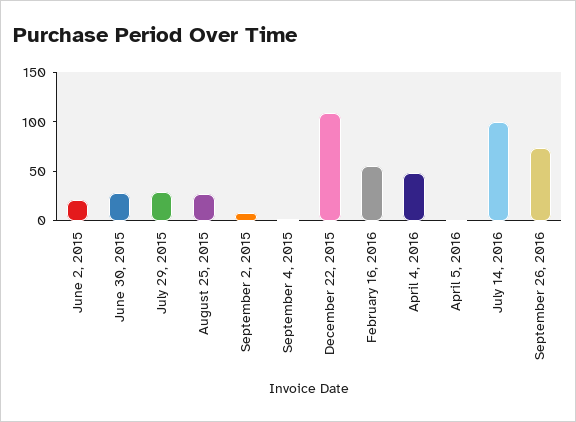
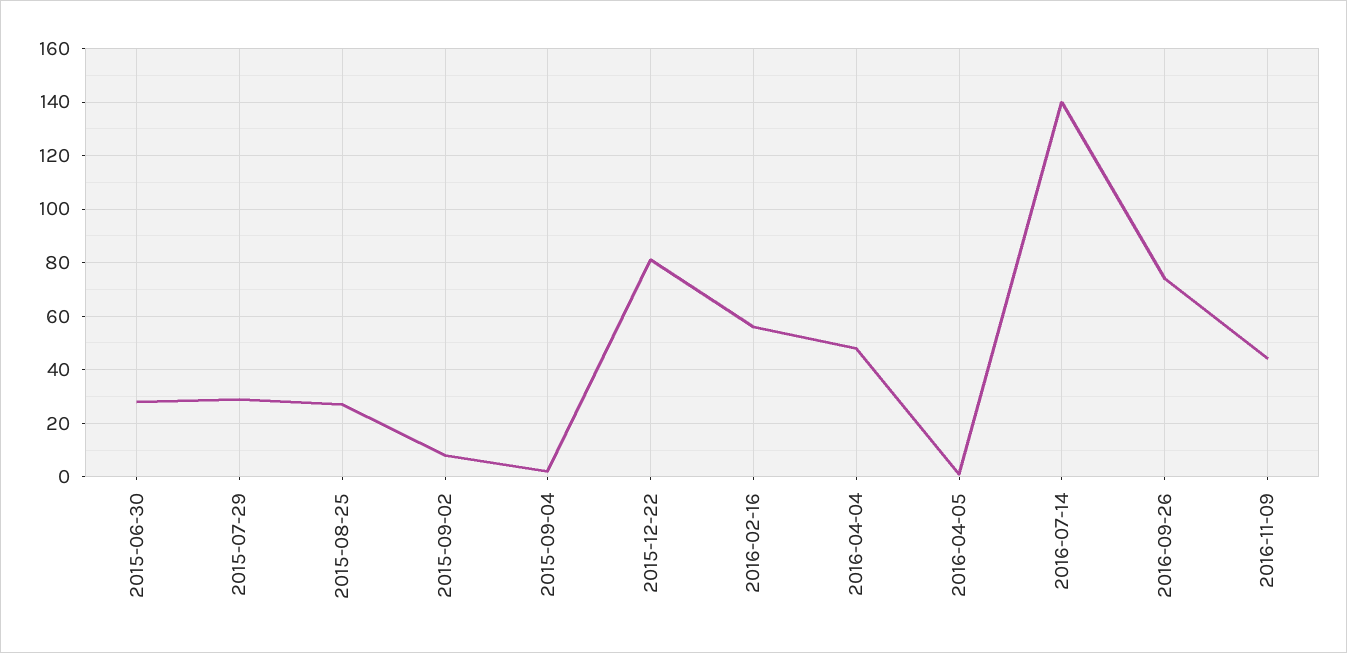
June 2, 2015: 20 -> none
December 22, 2015: 110 -> 80
July 14, 2016: 100 -> 140
2016-11-09: none -> 45

